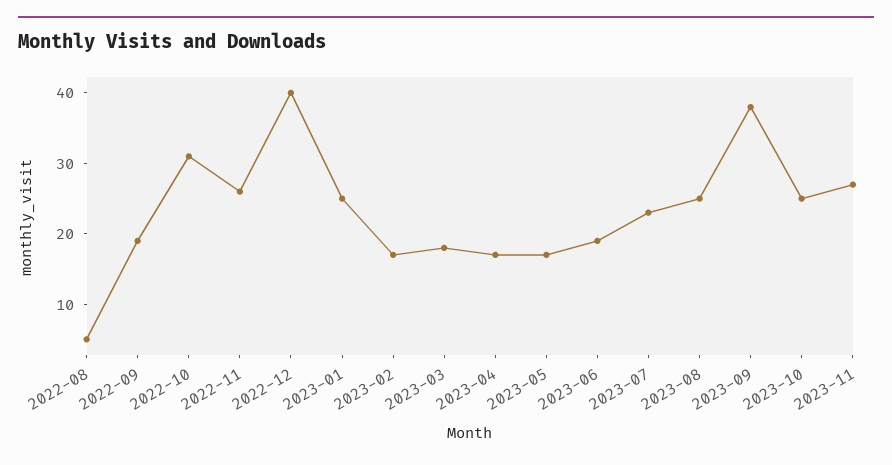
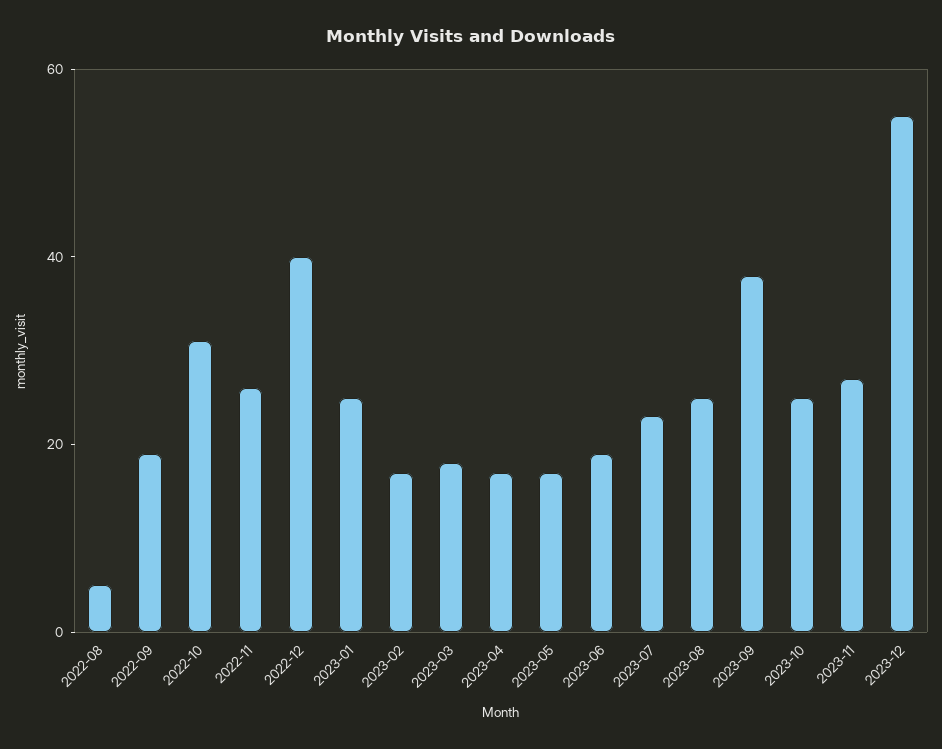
2023-12: none -> 55

